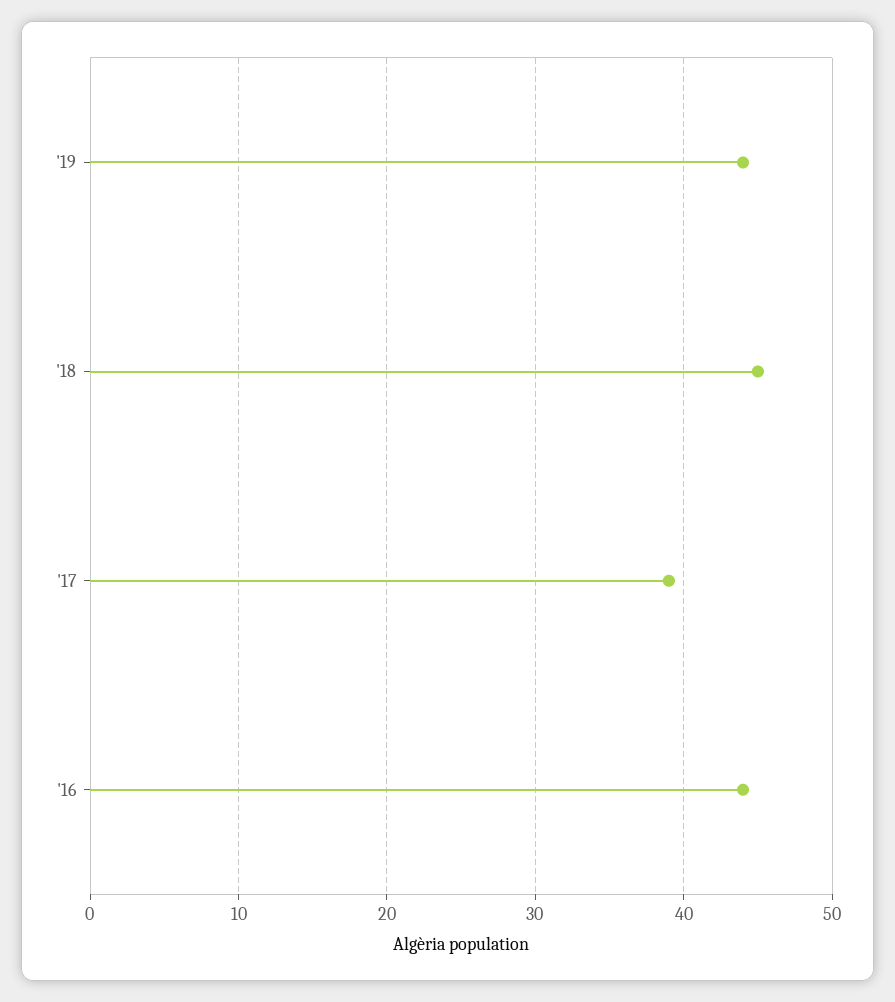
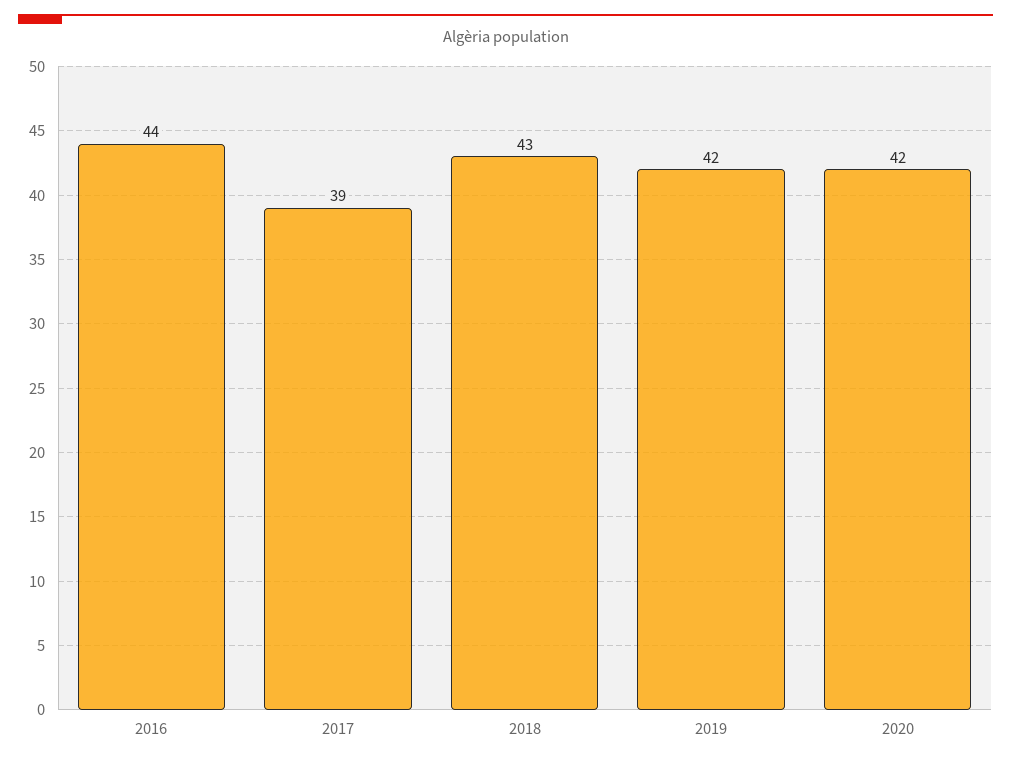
'19: 44 -> 42
'18: 45 -> 43
2020: none -> 42

